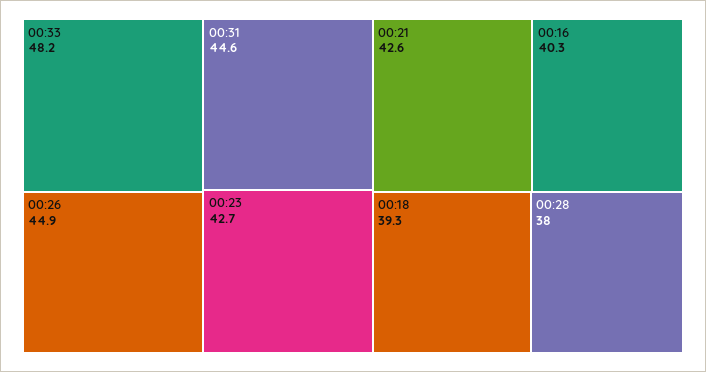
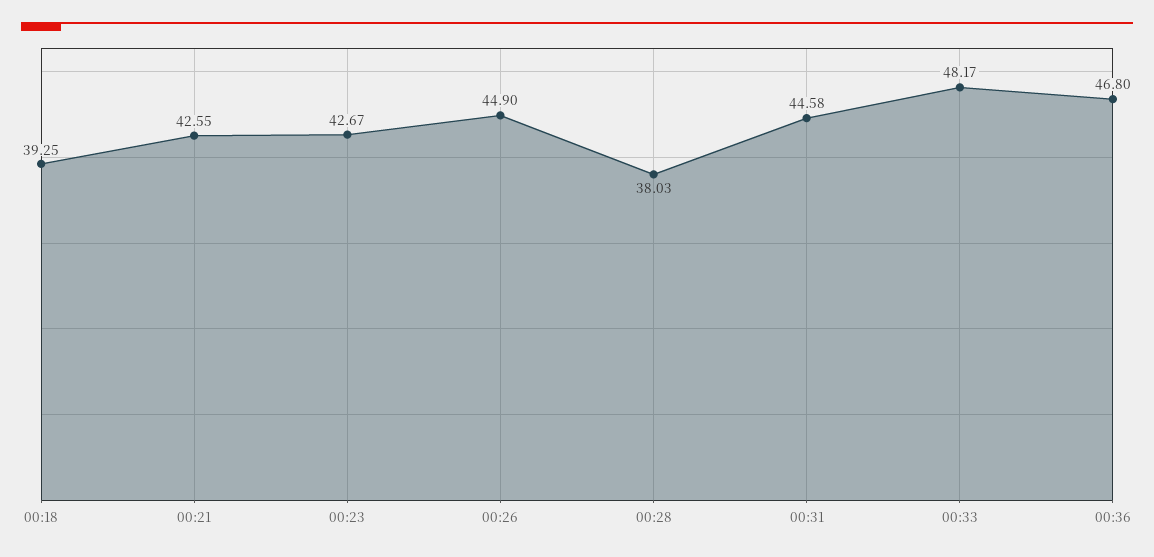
00:16: 40.3 -> none
00:36: none -> 46.8

